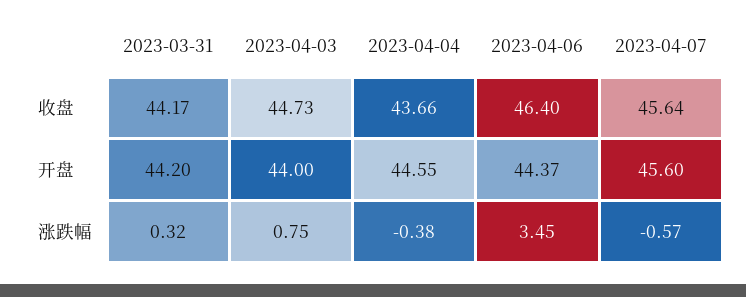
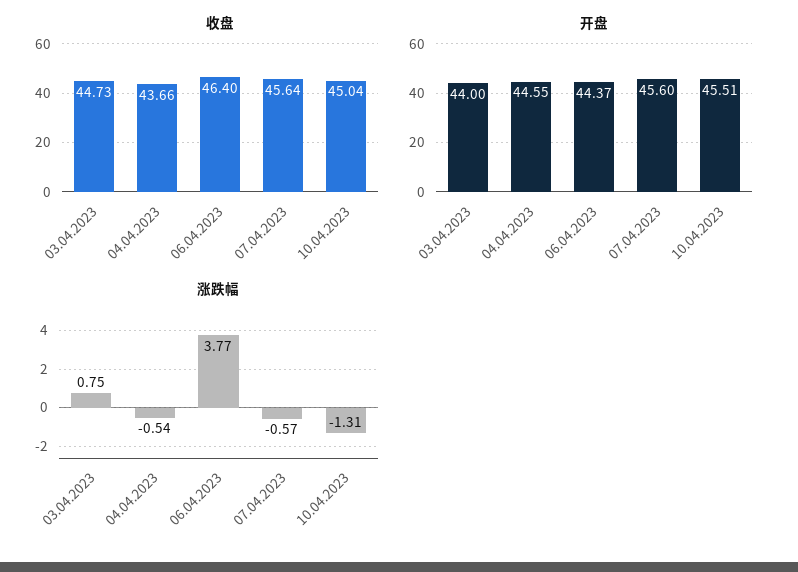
收盘, 2023-03-31: 44.17 -> none
开盘, 2023-03-31: 44.2 -> none
涨跌幅, 2023-03-31: 0.32 -> none
涨跌幅, 2023-04-04: -0.38 -> -0.54
涨跌幅, 2023-04-06: 3.45 -> 3.77
收盘, 10.04.2023: none -> 45.04
开盘, 10.04.2023: none -> 45.51
涨跌幅, 10.04.2023: none -> -1.31

